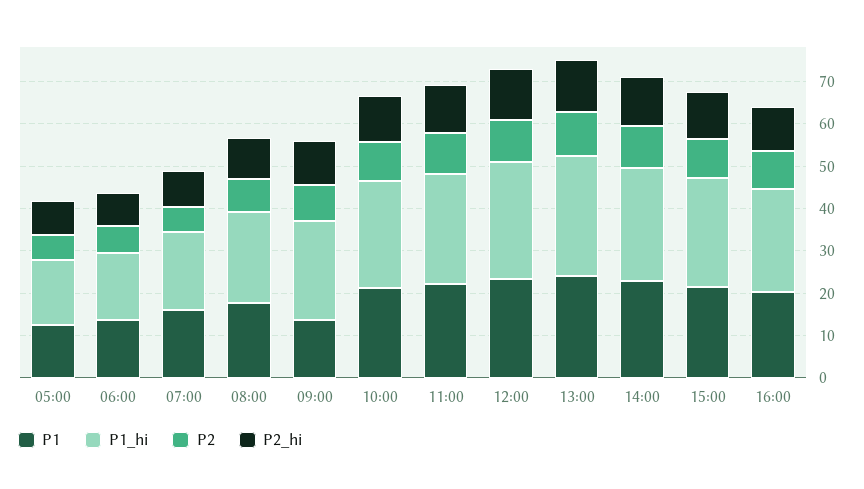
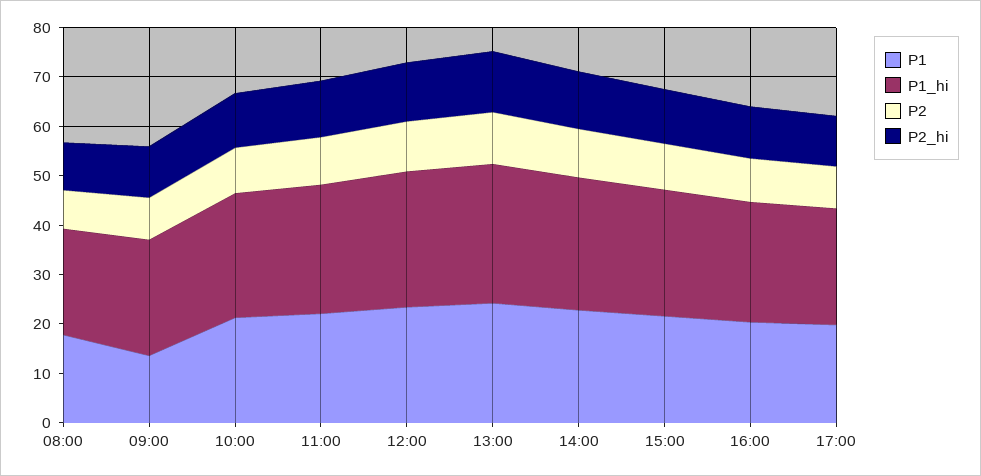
P1, 05:00: 12 -> none
P1_hi, 05:00: 16 -> none
P2, 05:00: 6 -> none
P2_hi, 05:00: 8 -> none
P1, 06:00: 14 -> none
P1_hi, 06:00: 16 -> none
P2, 06:00: 6 -> none
P2_hi, 06:00: 8 -> none
P1, 07:00: 16 -> none
P1_hi, 07:00: 18 -> none
P2, 07:00: 6 -> none
P2_hi, 07:00: 8 -> none
P1, 17:00: none -> 20
P1_hi, 17:00: none -> 24
P2, 17:00: none -> 8
P2_hi, 17:00: none -> 10

